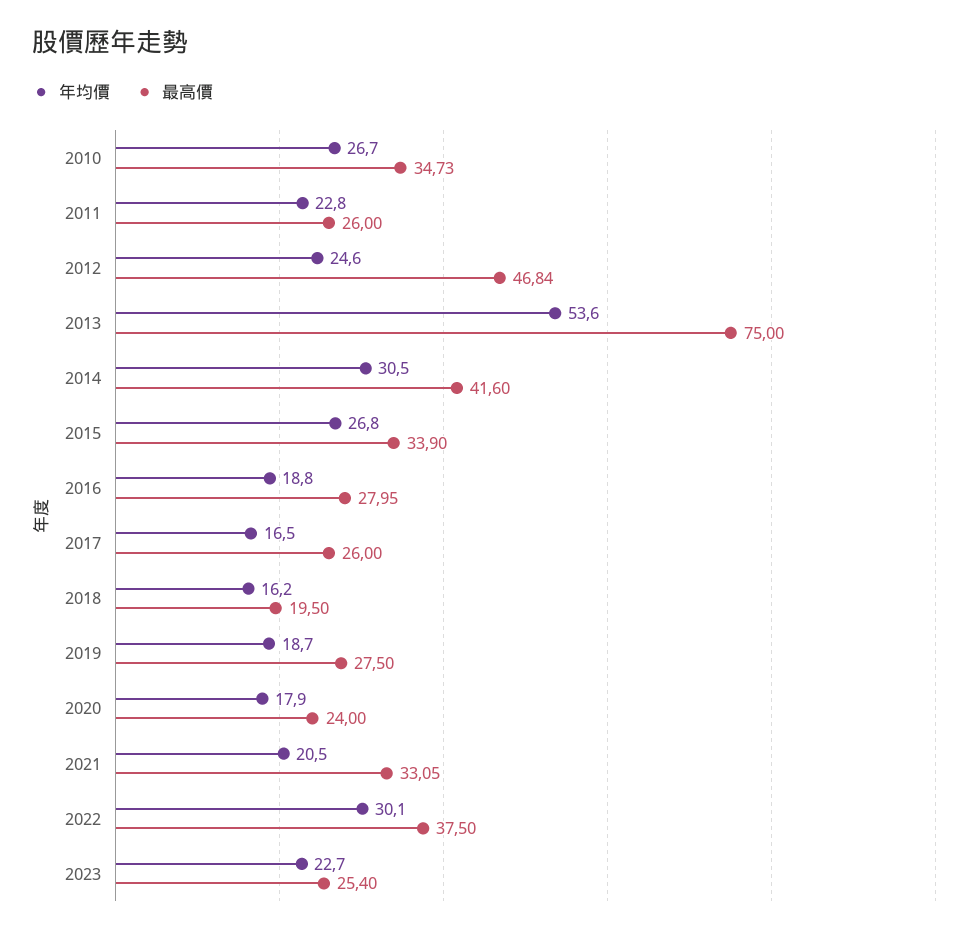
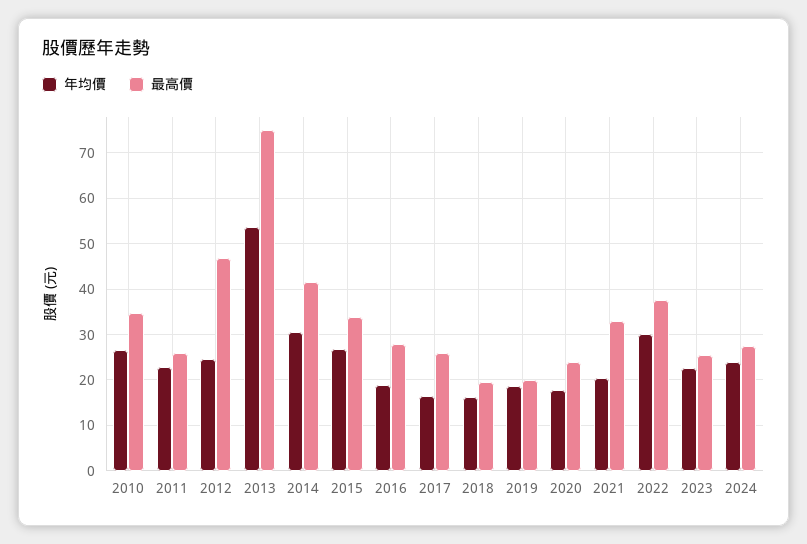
最高價, 2019: 27.5 -> 20
年均價, 2024: none -> 24
最高價, 2024: none -> 28

